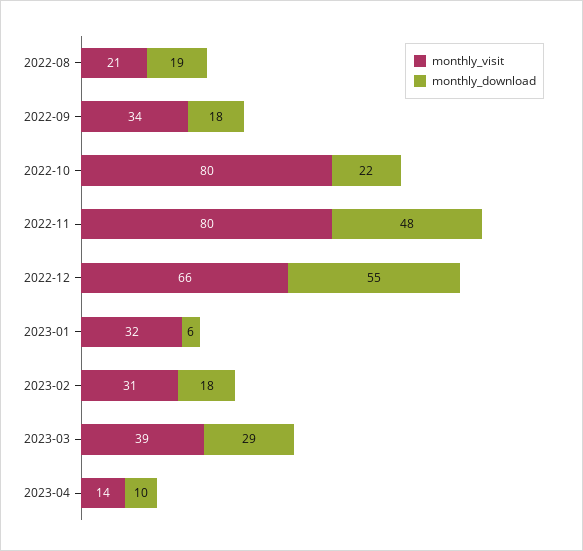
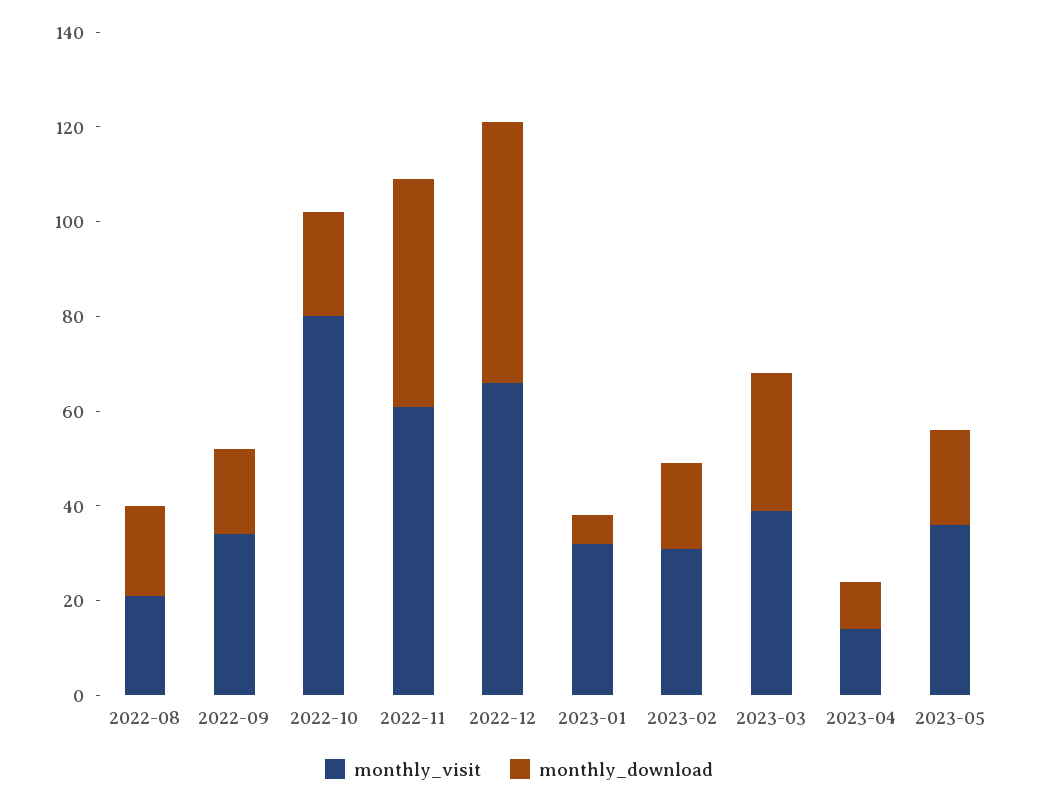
monthly_visit, 2022-11: 80 -> 60
monthly_visit, 2023-05: none -> 35
monthly_download, 2023-05: none -> 20

